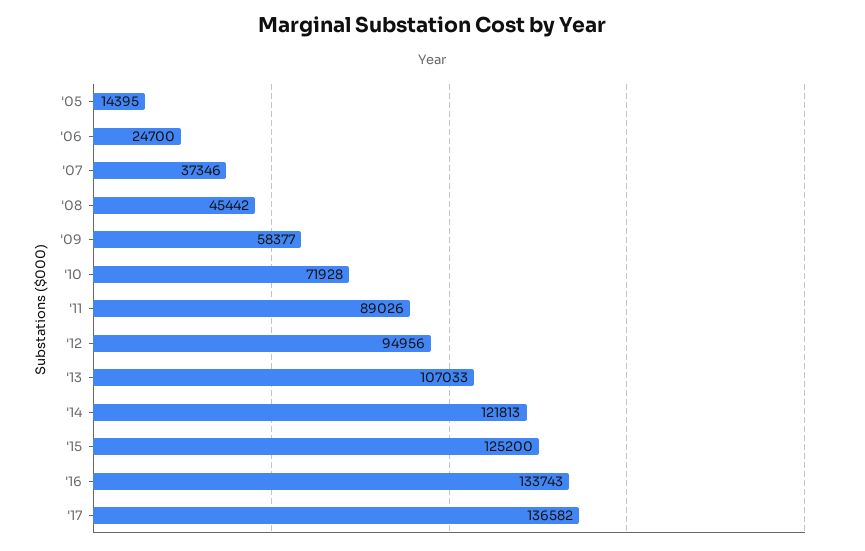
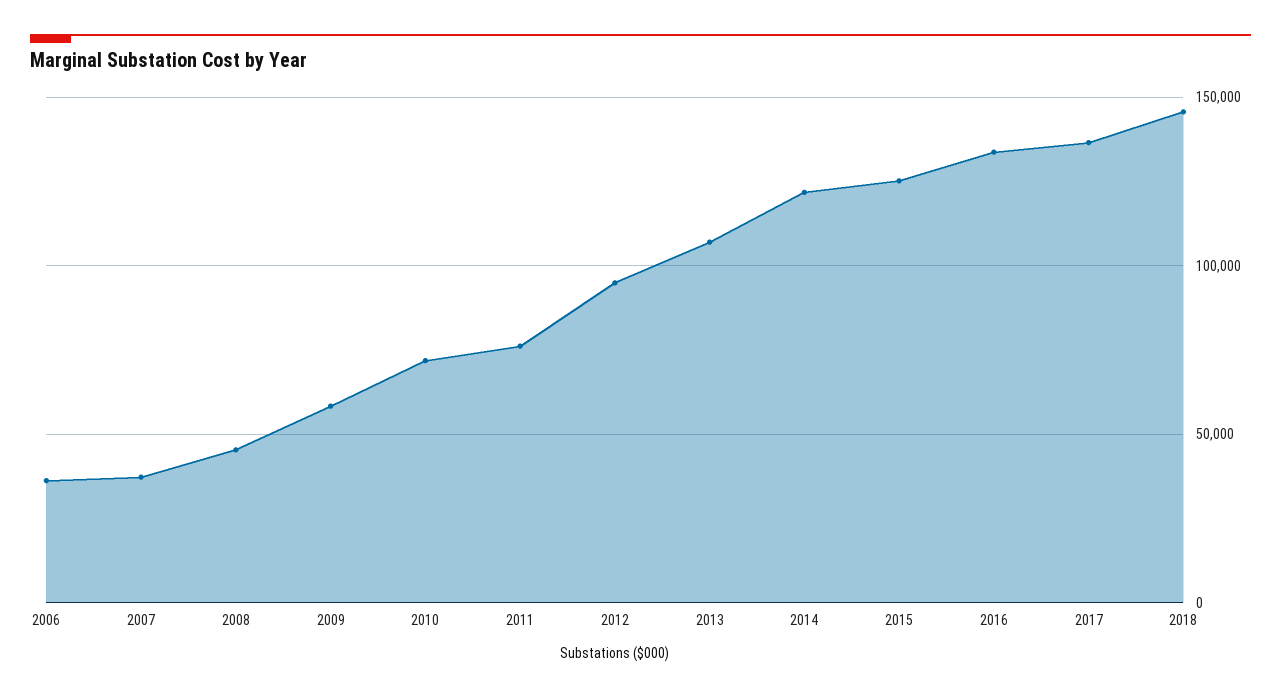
'05: 14395 -> none
'06: 24700 -> 35000
'11: 89026 -> 75000
2018: none -> 145000

